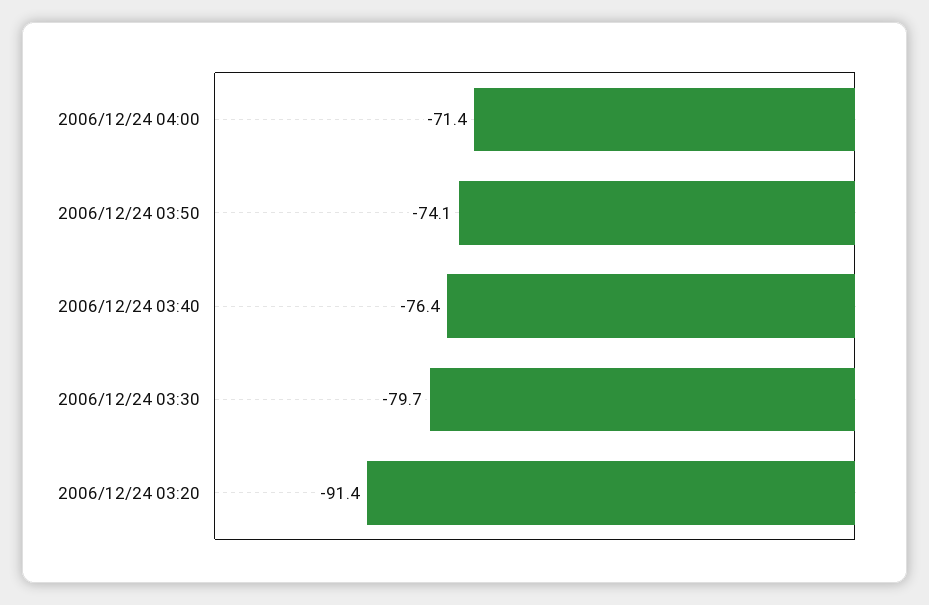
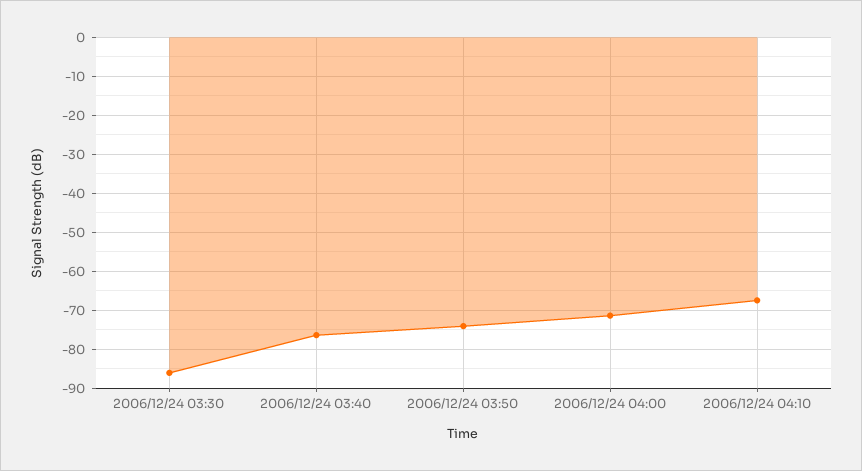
2006/12/24 03:30: -79.7 -> -86
2006/12/24 03:20: -91.4 -> none
2006/12/24 04:10: none -> -68

